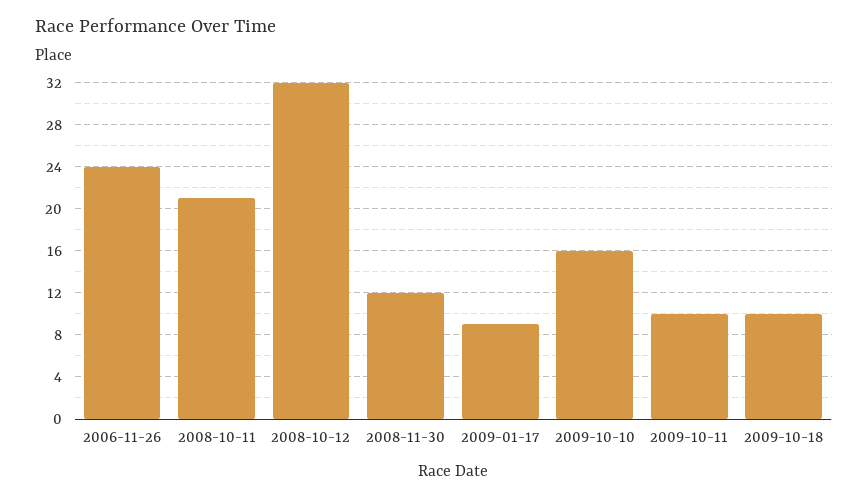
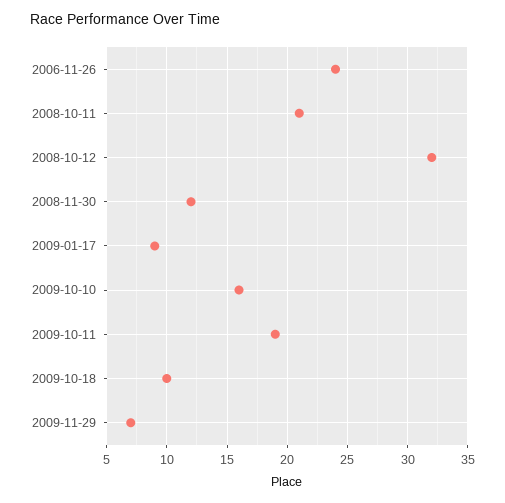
2009-10-11: 10 -> 19
2009-11-29: none -> 7

